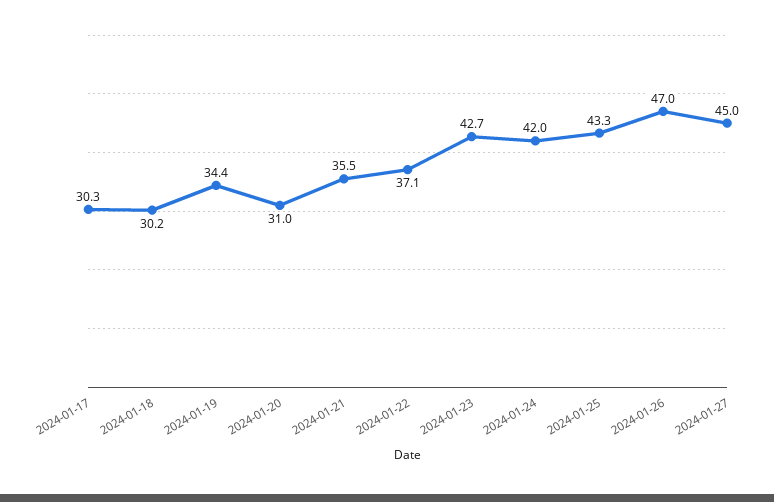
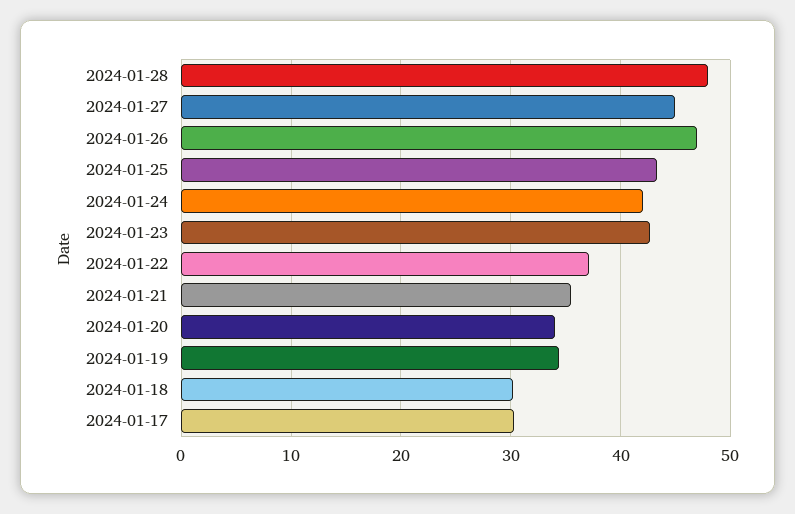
2024-01-20: 31 -> 34
2024-01-28: none -> 48

